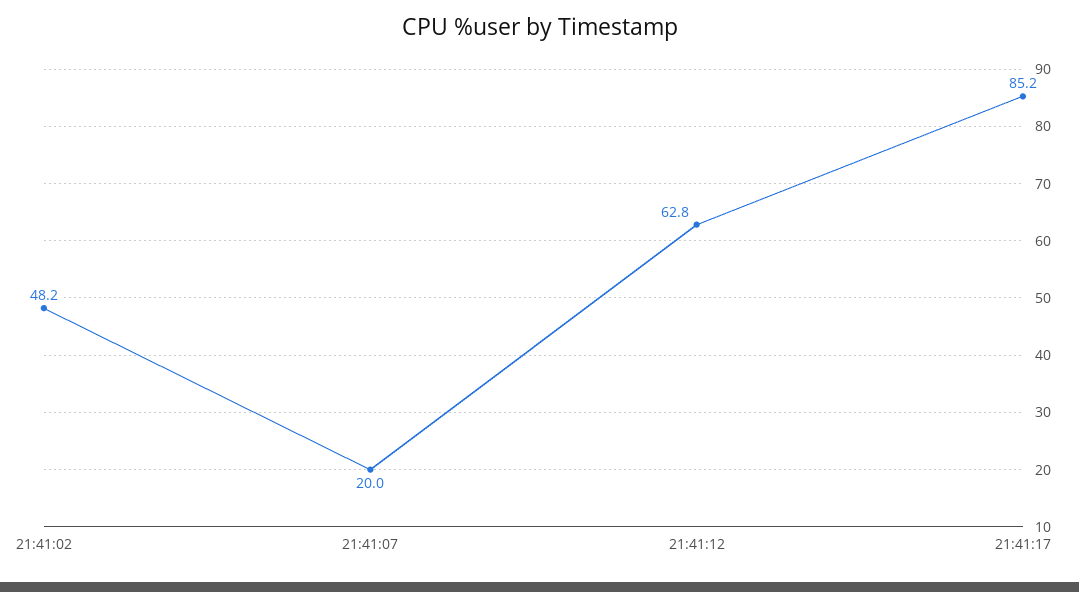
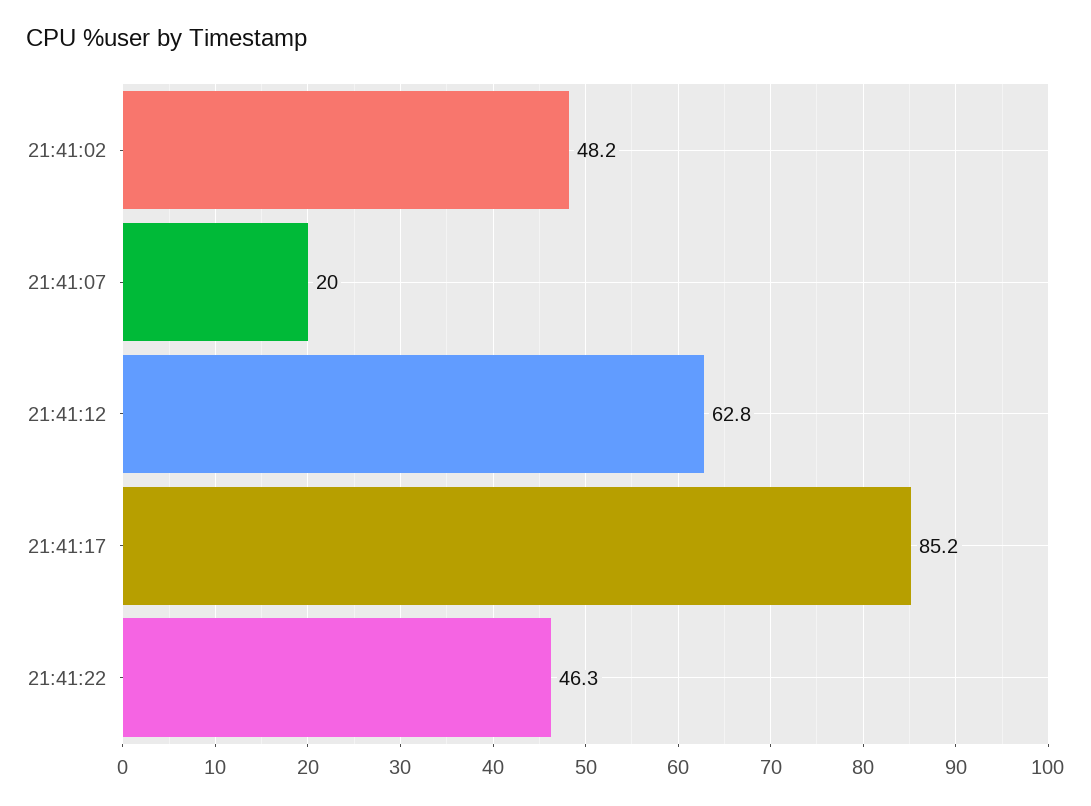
21:41:22: none -> 46.3

